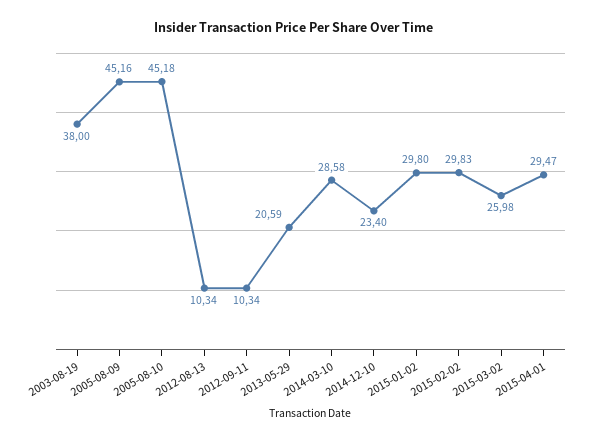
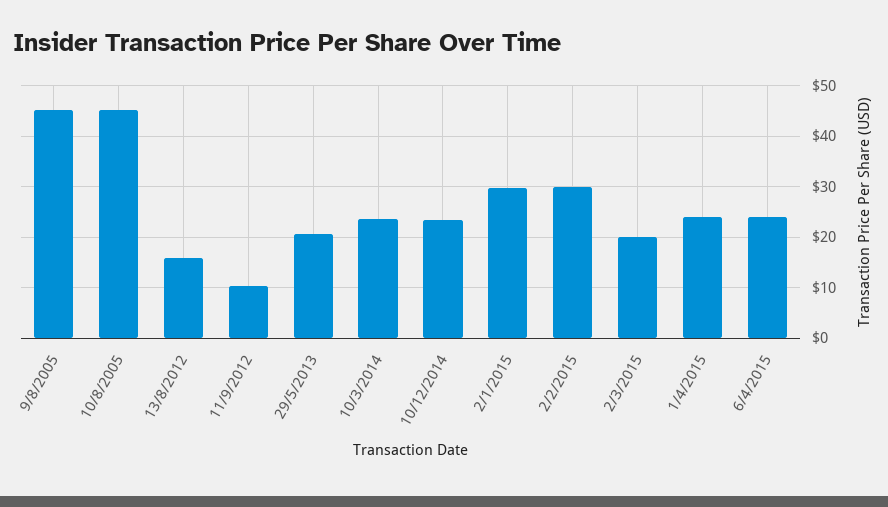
2003-08-19: 38 -> none
2012-08-13: 10.34 -> 16
2014-03-10: 28.58 -> 24
2015-03-02: 25.98 -> 20
2015-04-01: 29.47 -> 24
6/4/2015: none -> 24

